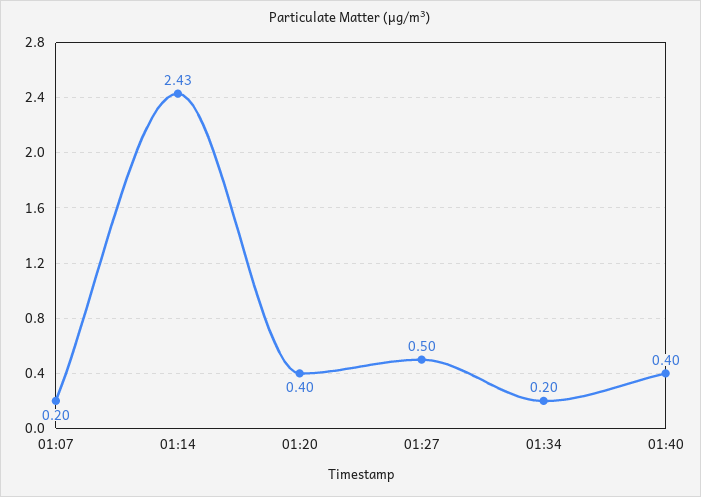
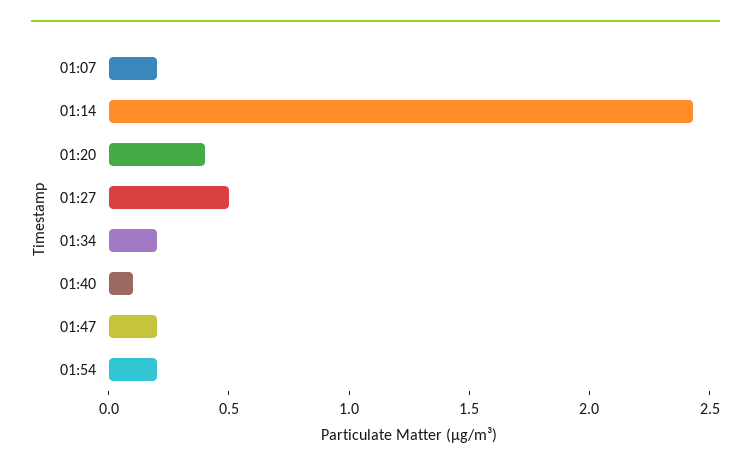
01:40: 0.4 -> 0.1
01:47: none -> 0.2
01:54: none -> 0.2

